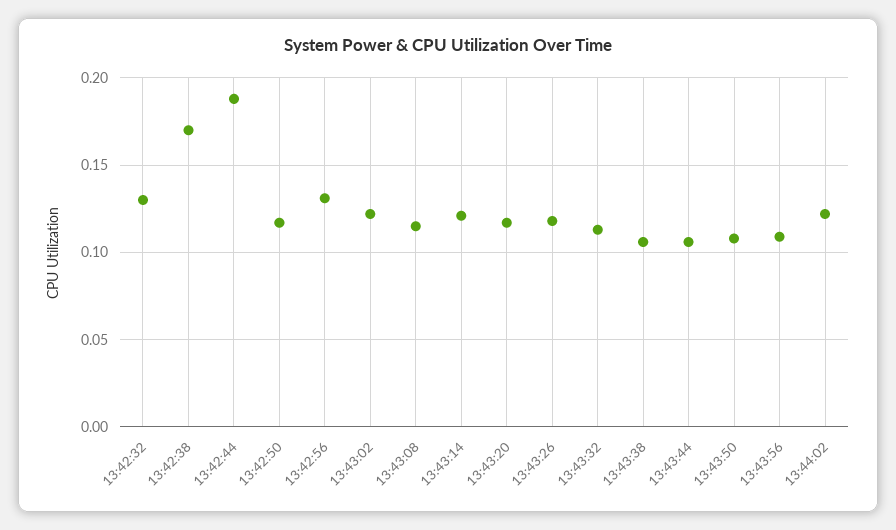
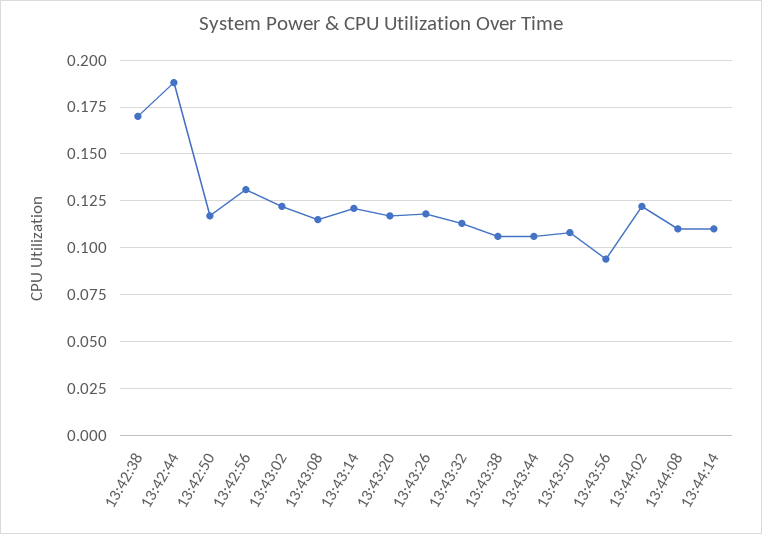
13:42:32: 0.13 -> none
13:43:56: 0.11 -> 0.095
13:44:08: none -> 0.11
13:44:14: none -> 0.11

